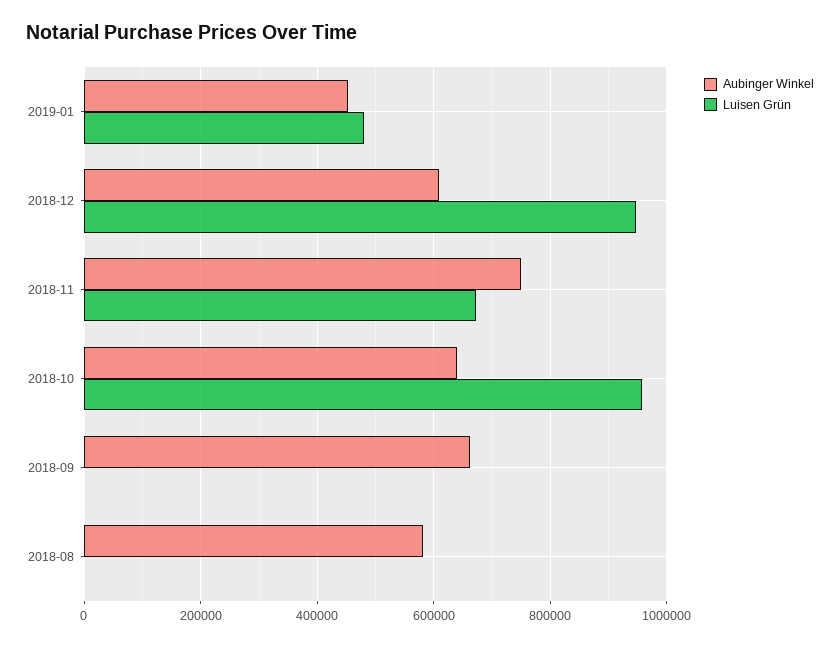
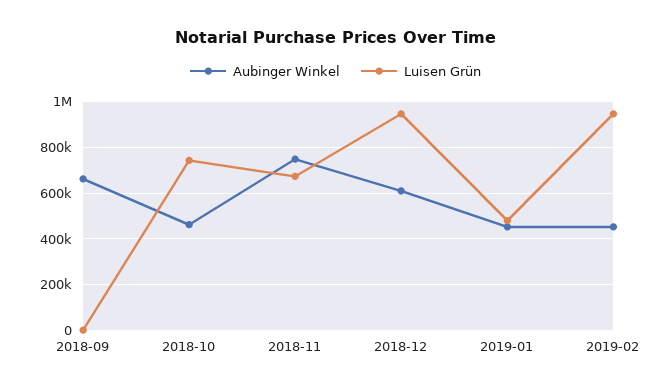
Aubinger Winkel, 2018-10: 640000 -> 450000
Luisen Grün, 2018-10: 960000 -> 750000
Aubinger Winkel, 2018-08: 580000 -> none
Luisen Grün, 2018-08: 0 -> none
Aubinger Winkel, 2019-02: none -> 450000
Luisen Grün, 2019-02: none -> 950000

